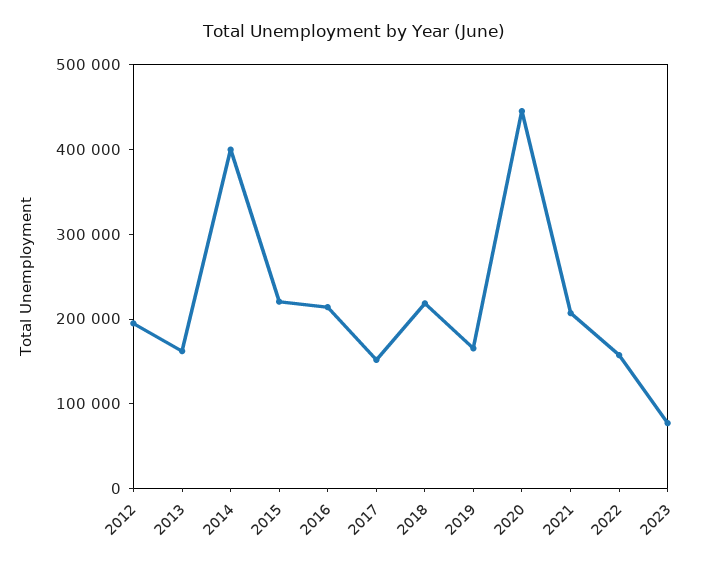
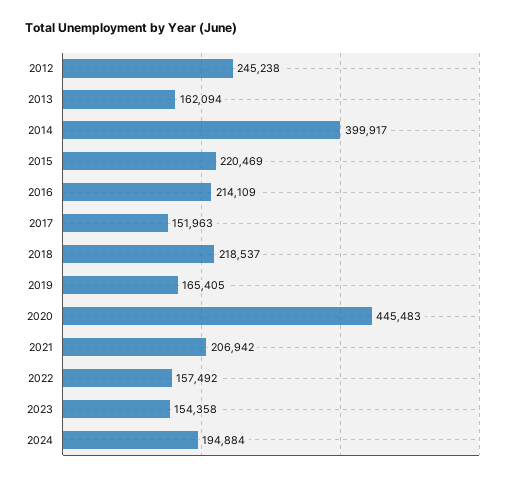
2012: 200000 -> 245238
2023: 80000 -> 154358
2024: none -> 194884

